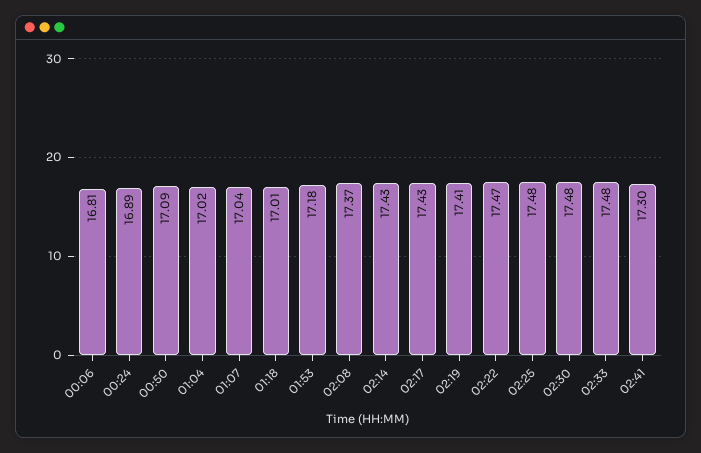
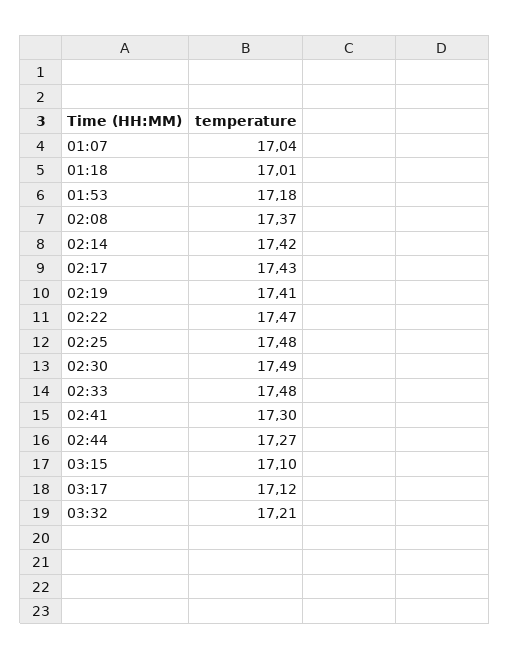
00:06: 16.81 -> none
00:24: 16.89 -> none
00:50: 17.09 -> none
01:04: 17.02 -> none
02:14: 17.43 -> 17.42
02:30: 17.48 -> 17.49
02:44: none -> 17.27
03:15: none -> 17.1
03:17: none -> 17.12
03:32: none -> 17.21

